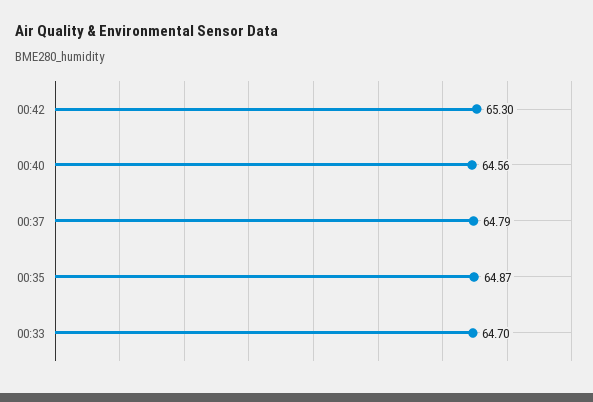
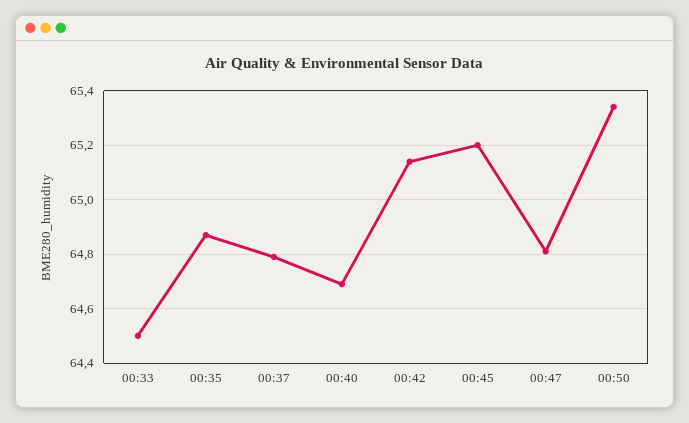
00:42: 65.3 -> 65.15
00:40: 64.56 -> 64.7
00:33: 64.7 -> 64.5
00:45: none -> 65.2
00:47: none -> 64.8
00:50: none -> 65.35

